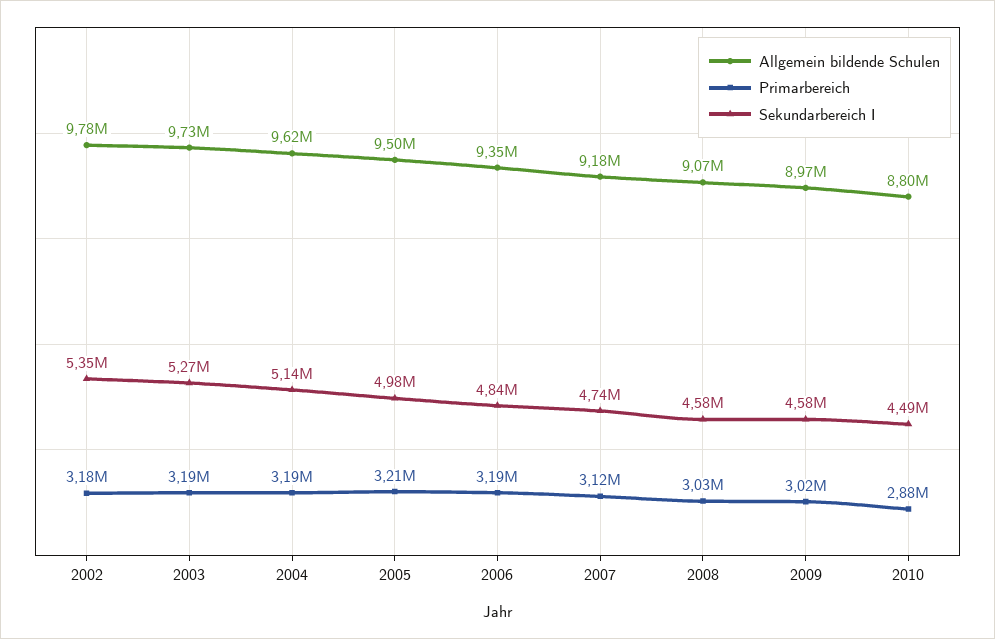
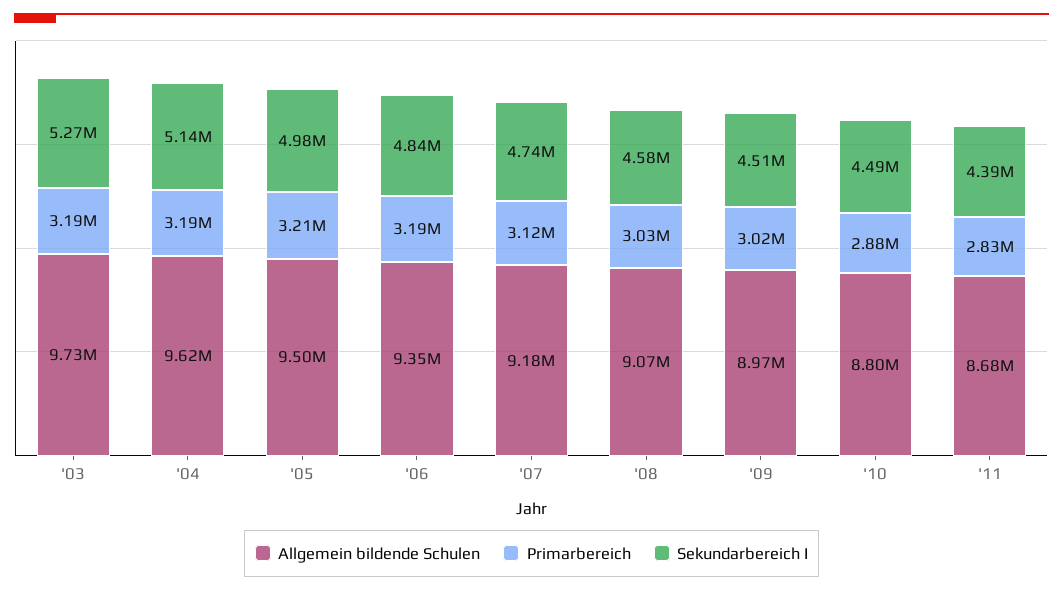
Allgemein bildende Schulen, 2002: 9780000 -> none
Primarbereich, 2002: 3180000 -> none
Sekundarbereich I, 2002: 5350000 -> none
Sekundarbereich I, 2009: 4580000 -> 4510000
Allgemein bildende Schulen, '11: none -> 8680000
Primarbereich, '11: none -> 2830000
Sekundarbereich I, '11: none -> 4390000

